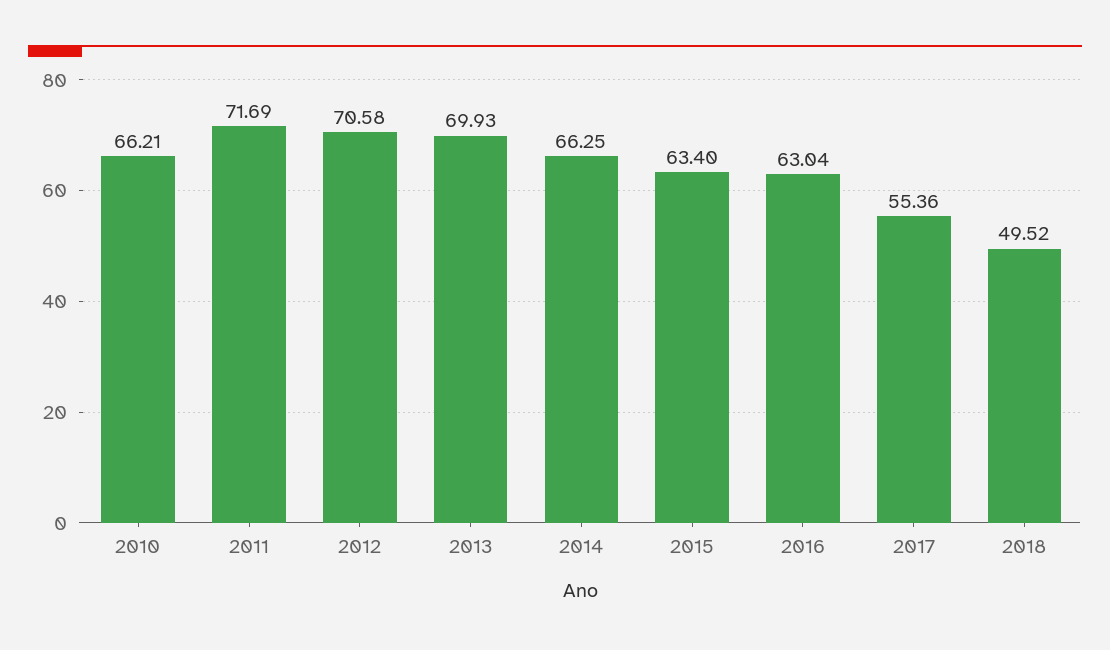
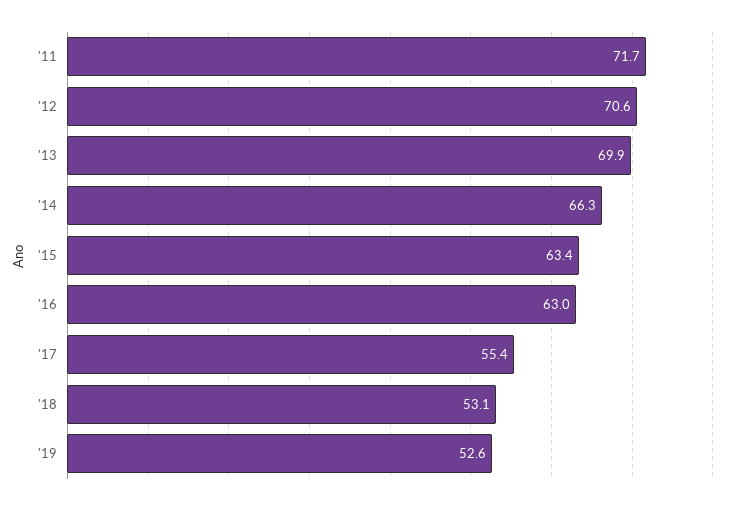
2010: 66.21 -> none
2018: 49.52 -> 53.1
'19: none -> 52.6

